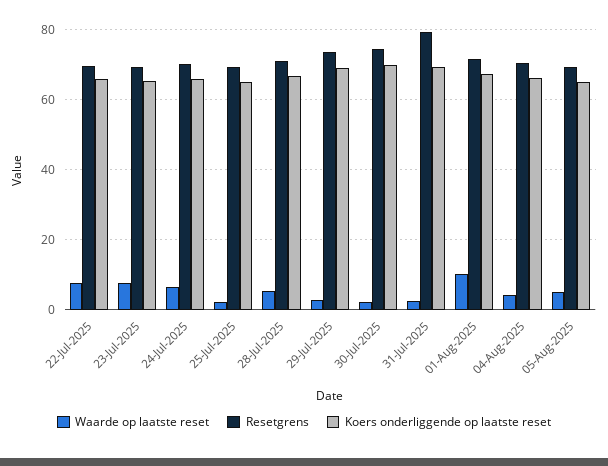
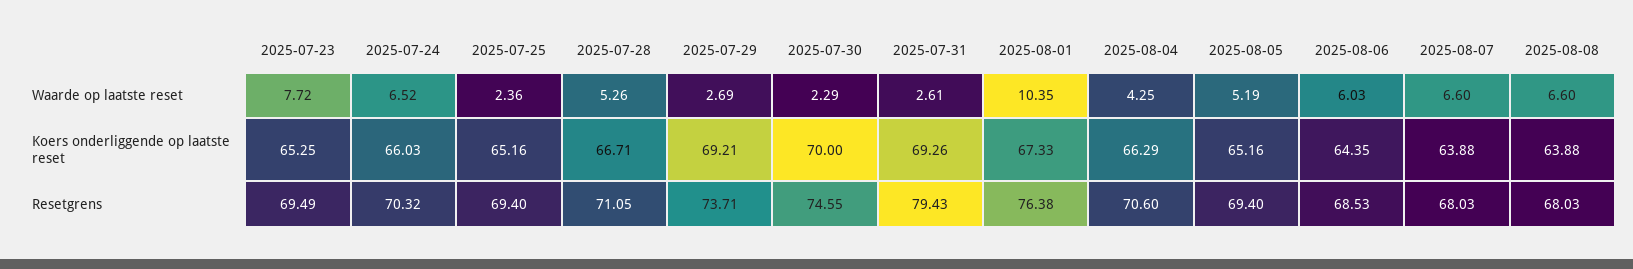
Waarde op laatste reset, 22-Jul-2025: 8 -> none
Resetgrens, 22-Jul-2025: 70 -> none
Koers onderliggende op laatste reset, 22-Jul-2025: 66 -> none
Resetgrens, 01-Aug-2025: 72 -> 76.38
Waarde op laatste reset, 2025-08-06: none -> 6.03
Waarde op laatste reset, 2025-08-07: none -> 6.6
Waarde op laatste reset, 2025-08-08: none -> 6.6
Koers onderliggende op laatste reset, 2025-08-06: none -> 64.35
Koers onderliggende op laatste reset, 2025-08-07: none -> 63.88
Koers onderliggende op laatste reset, 2025-08-08: none -> 63.88
Resetgrens, 2025-08-06: none -> 68.53
Resetgrens, 2025-08-07: none -> 68.03
Resetgrens, 2025-08-08: none -> 68.03

